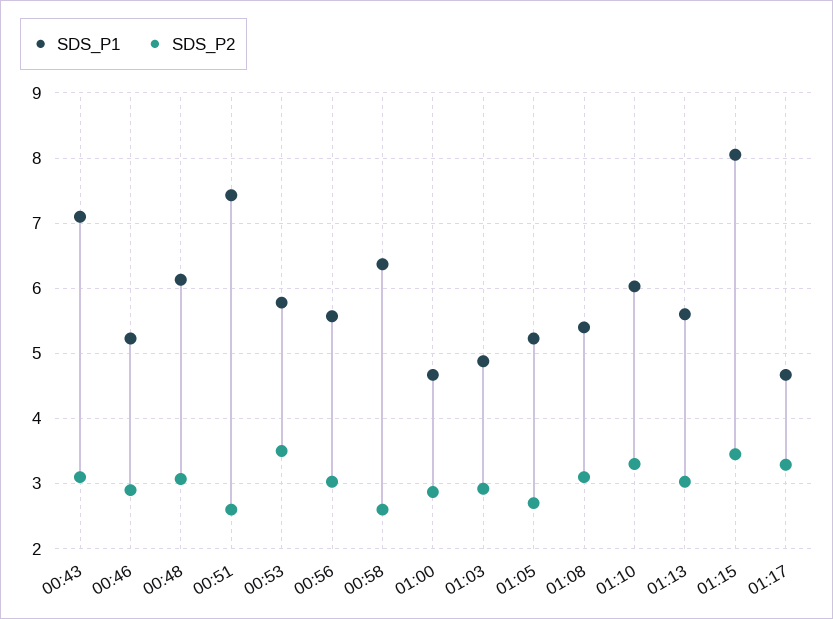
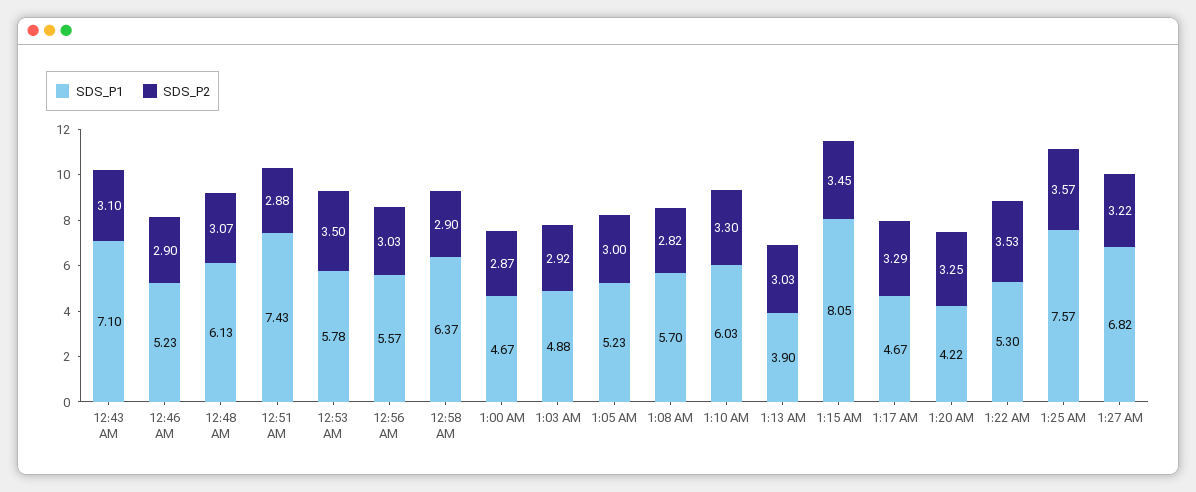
SDS_P2, 00:51: 2.6 -> 2.88
SDS_P2, 00:58: 2.6 -> 2.9
SDS_P2, 01:05: 2.7 -> 3
SDS_P1, 01:08: 5.4 -> 5.7
SDS_P2, 01:08: 3.1 -> 2.82
SDS_P1, 01:13: 5.6 -> 3.9
SDS_P1, 1:20 AM: none -> 4.22
SDS_P2, 1:20 AM: none -> 3.25
SDS_P1, 1:22 AM: none -> 5.3
SDS_P2, 1:22 AM: none -> 3.53
SDS_P1, 1:25 AM: none -> 7.57
SDS_P2, 1:25 AM: none -> 3.57
SDS_P1, 1:27 AM: none -> 6.82
SDS_P2, 1:27 AM: none -> 3.22

